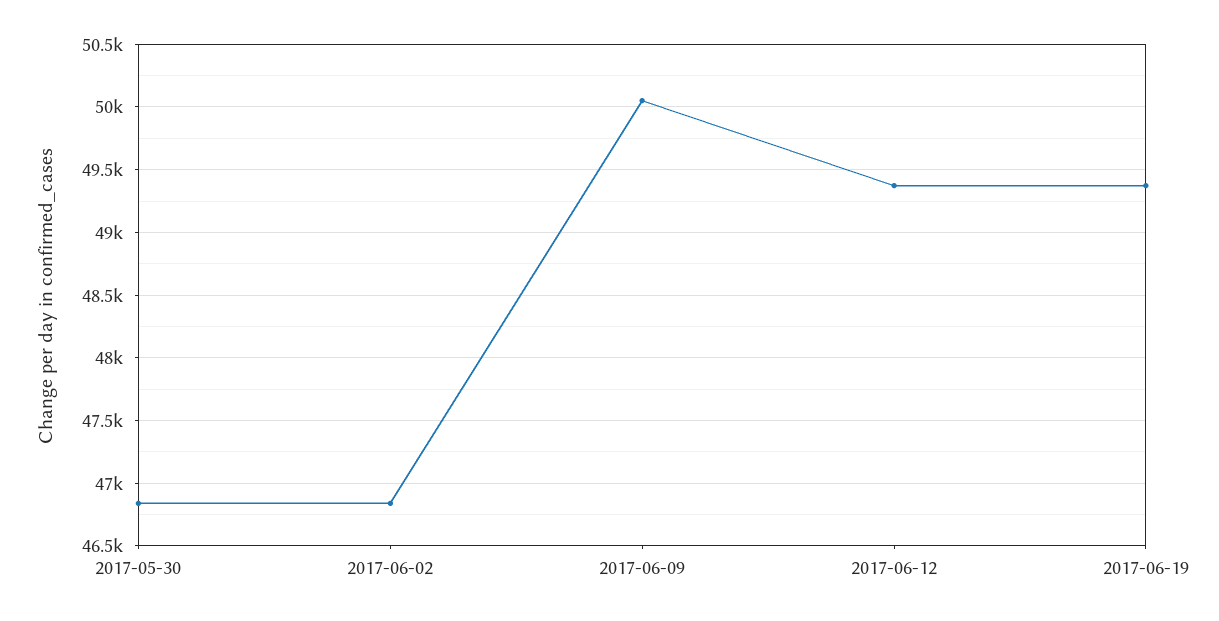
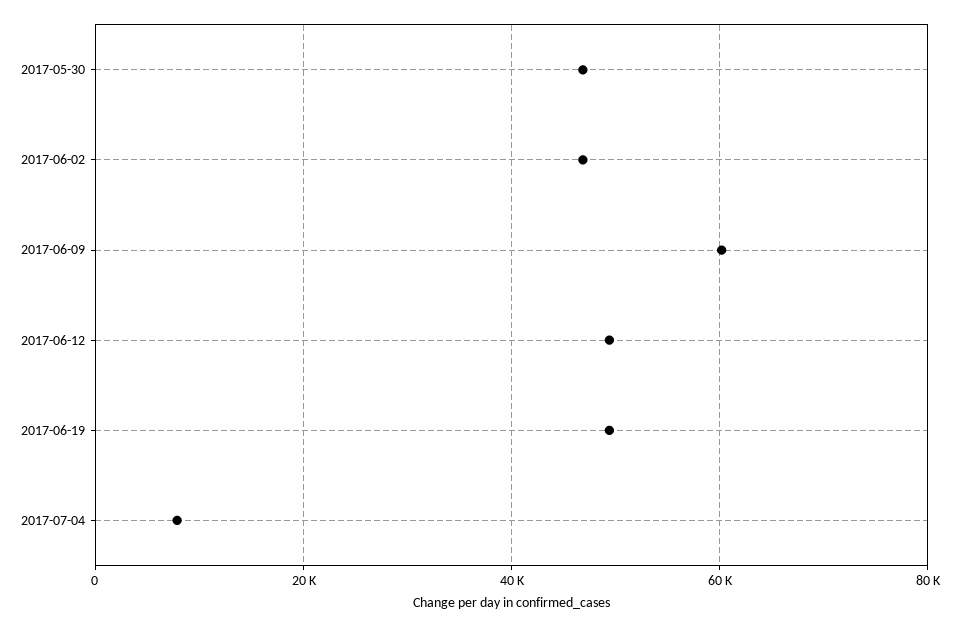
2017-06-09: 50050 -> 60000
2017-07-04: none -> 8000

